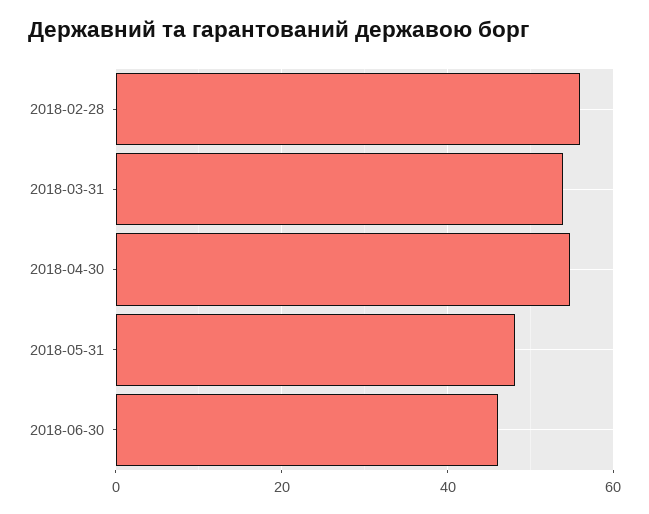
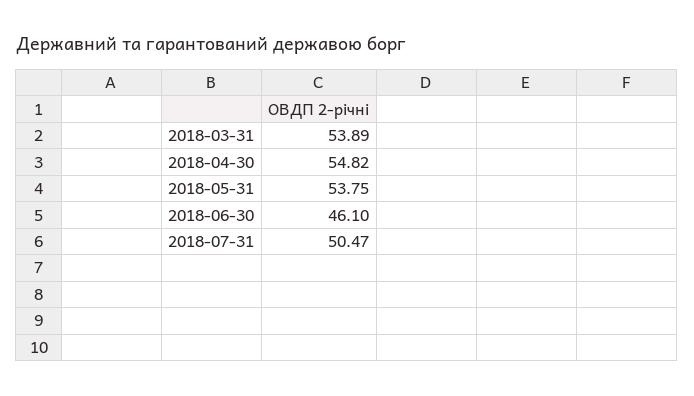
2018-02-28: 56 -> none
2018-05-31: 48 -> 53.75
2018-07-31: none -> 50.47

